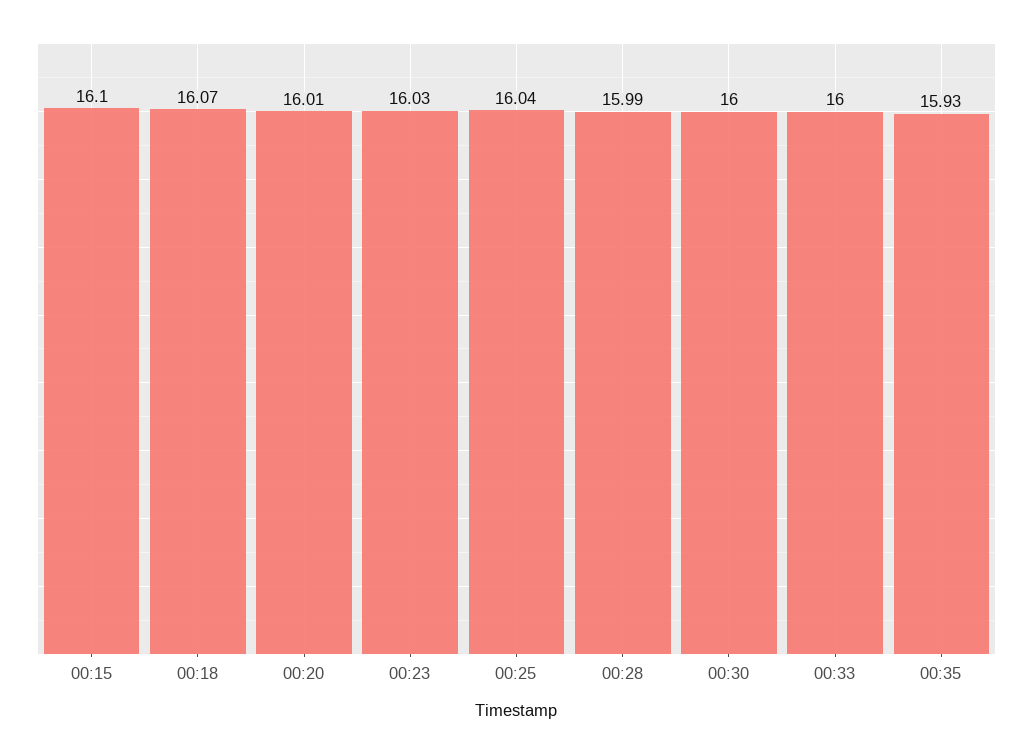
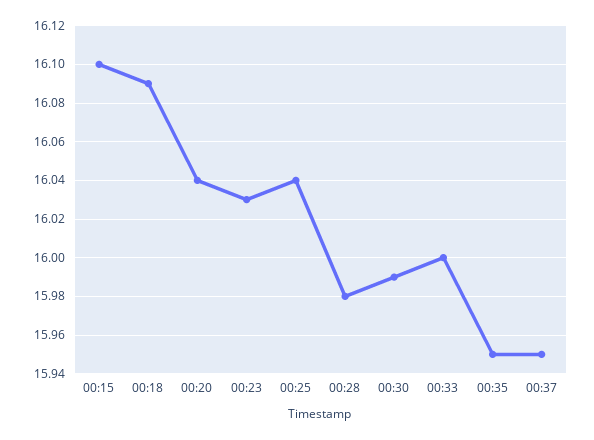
00:18: 16.07 -> 16.09
00:20: 16.01 -> 16.04
00:28: 15.99 -> 15.98
00:30: 16 -> 15.99
00:35: 15.93 -> 15.95
00:37: none -> 15.95

